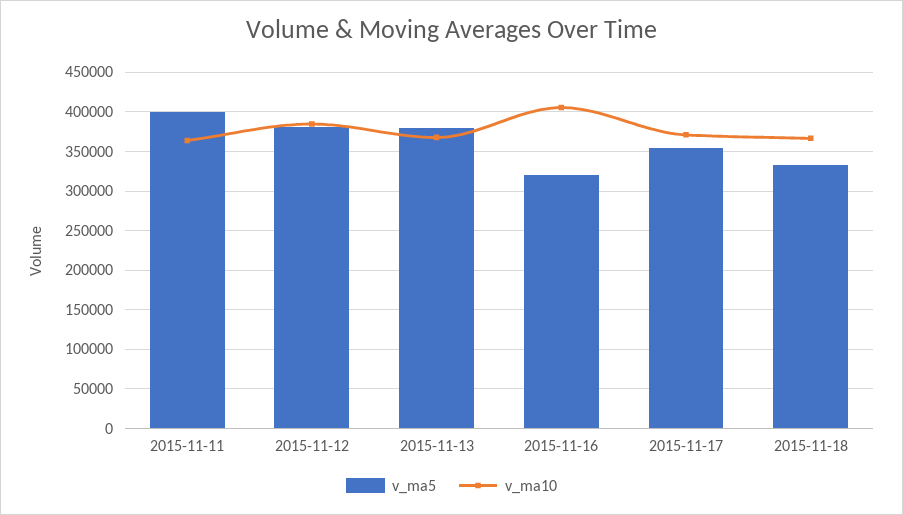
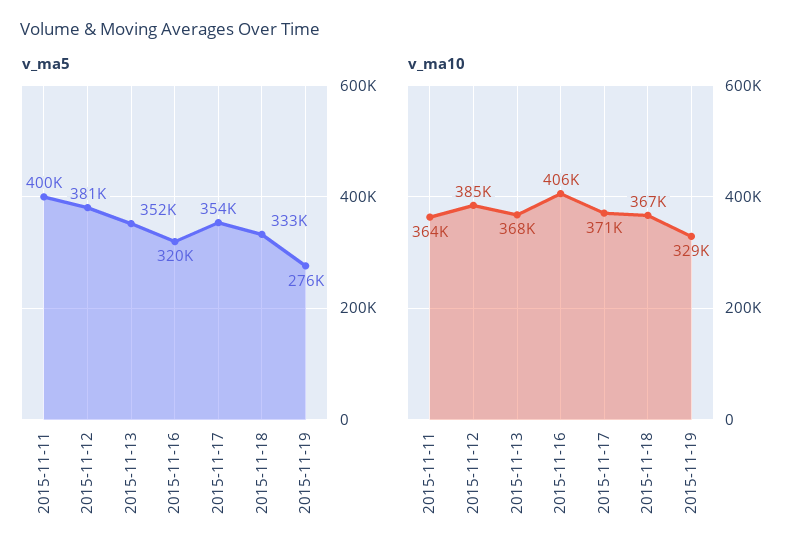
v_ma5, 2015-11-13: 380000 -> 352000
v_ma5, 2015-11-19: none -> 276000
v_ma10, 2015-11-19: none -> 329000

